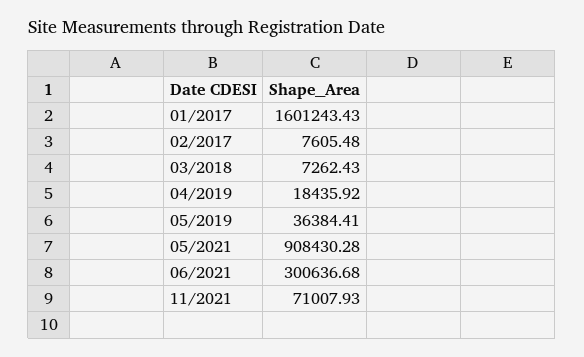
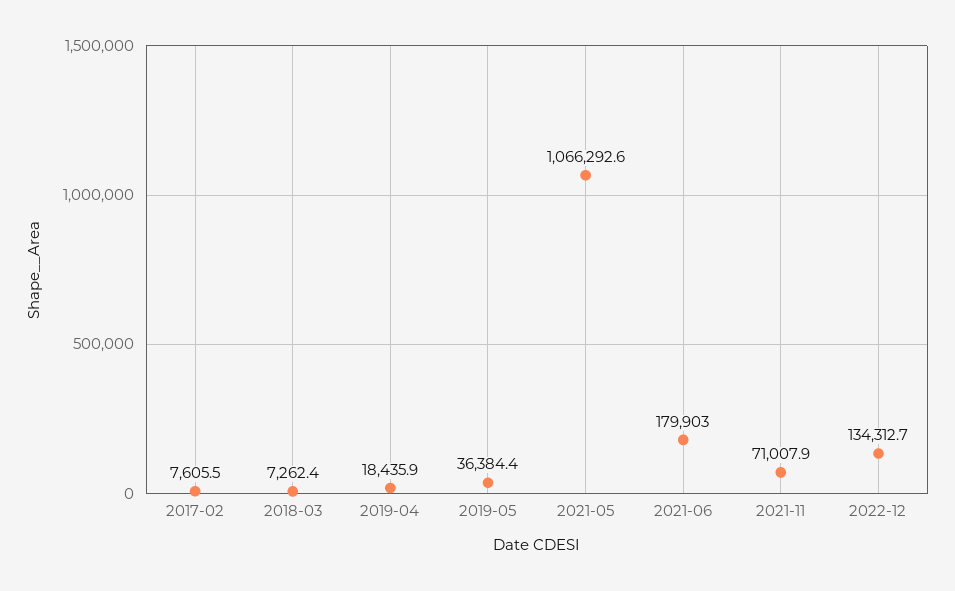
01/2017: 1601243.43 -> none
05/2021: 908430.28 -> 1066292.6
06/2021: 300636.68 -> 179903
2022-12: none -> 134312.7

